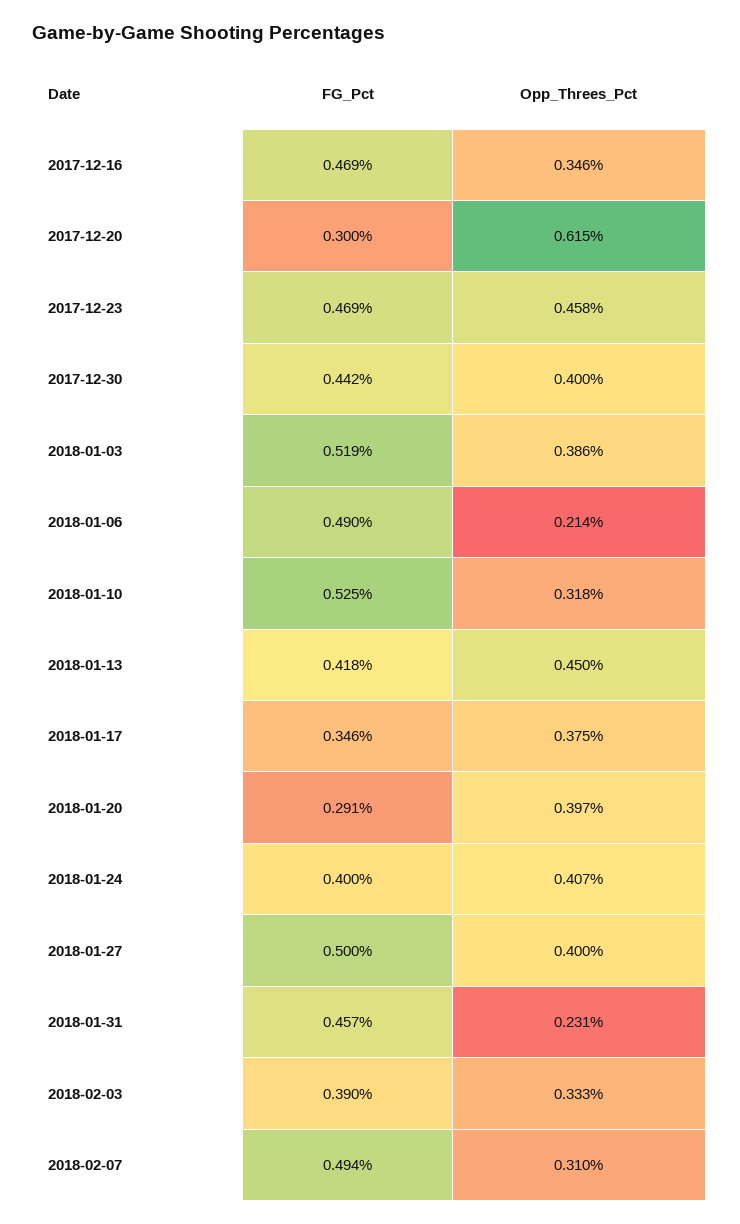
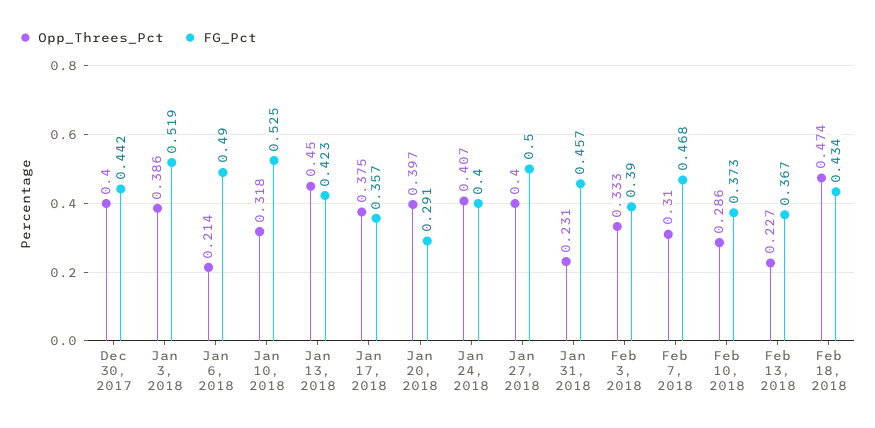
FG_Pct, 2017-12-16: 0.469 -> none
Opp_Threes_Pct, 2017-12-16: 0.346 -> none
FG_Pct, 2017-12-20: 0.3 -> none
Opp_Threes_Pct, 2017-12-20: 0.615 -> none
FG_Pct, 2017-12-23: 0.469 -> none
Opp_Threes_Pct, 2017-12-23: 0.458 -> none
FG_Pct, 2018-01-13: 0.418 -> 0.423
FG_Pct, 2018-01-17: 0.346 -> 0.357
FG_Pct, 2018-02-07: 0.494 -> 0.468
Opp_Threes_Pct, Feb 10, 2018: none -> 0.286
FG_Pct, Feb 10, 2018: none -> 0.373
Opp_Threes_Pct, Feb 13, 2018: none -> 0.227
FG_Pct, Feb 13, 2018: none -> 0.367
Opp_Threes_Pct, Feb 18, 2018: none -> 0.474
FG_Pct, Feb 18, 2018: none -> 0.434

